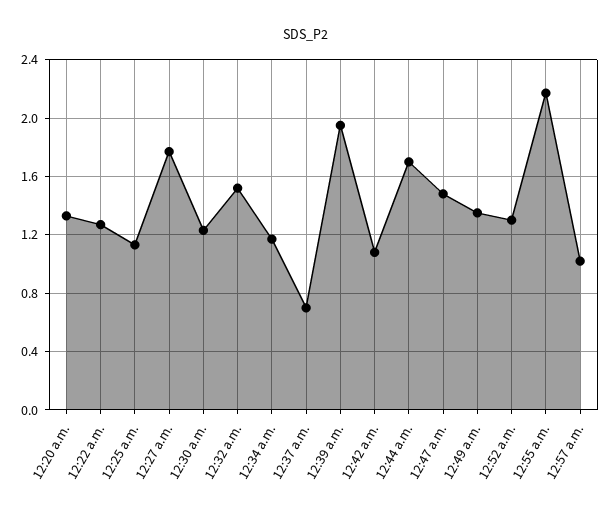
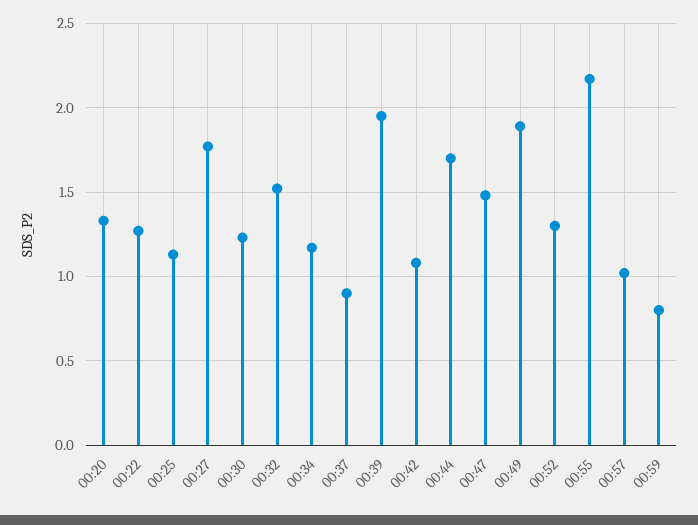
12:37 a.m.: 0.7 -> 0.9
12:49 a.m.: 1.35 -> 1.9
00:59: none -> 0.8

